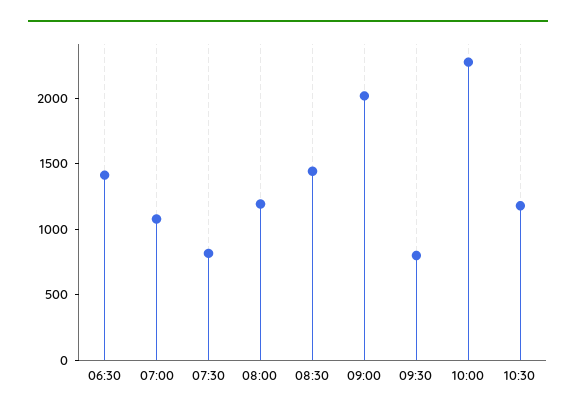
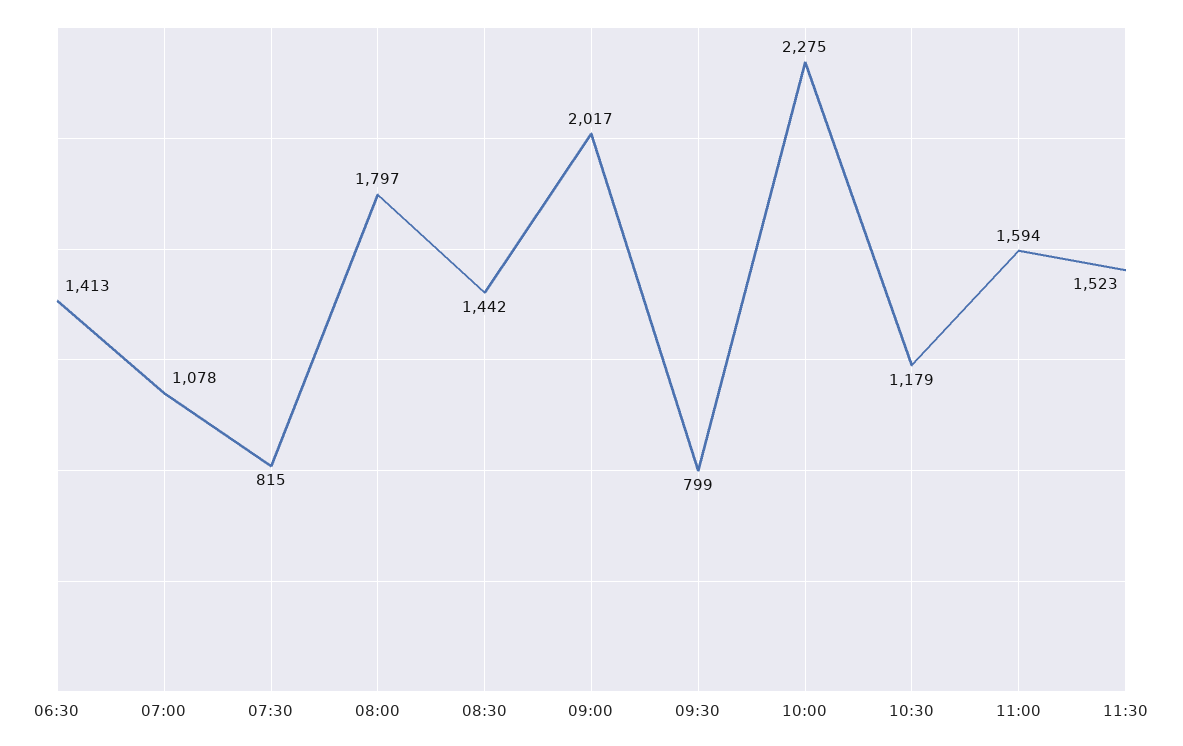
08:00: 1200 -> 1797
11:00: none -> 1594
11:30: none -> 1523

